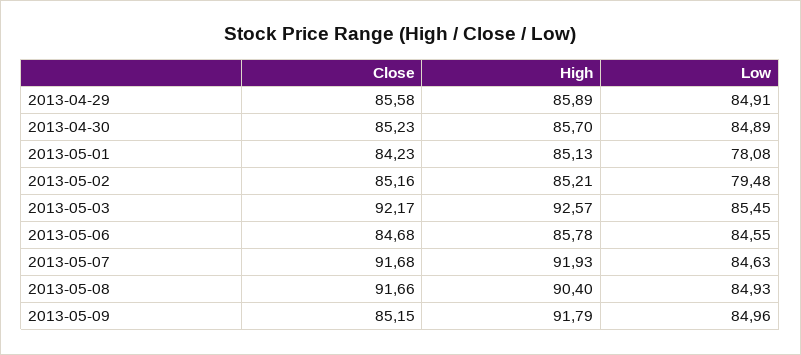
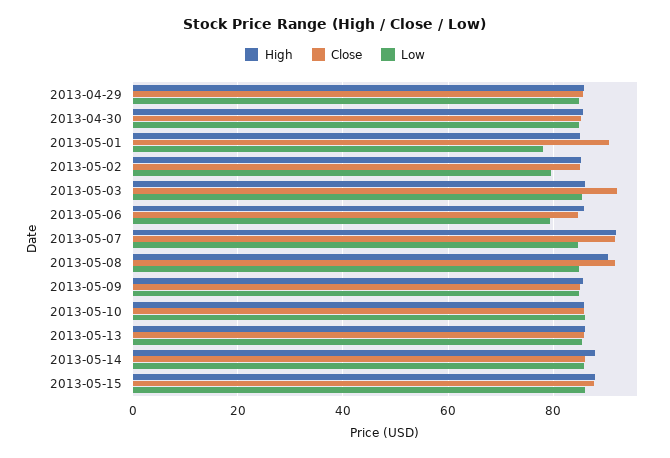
Close, 2013-05-01: 84.23 -> 90
High, 2013-05-03: 92.57 -> 86
Low, 2013-05-06: 84.55 -> 80
High, 2013-05-09: 91.79 -> 86
High, 2013-05-10: none -> 86
Close, 2013-05-10: none -> 86
Low, 2013-05-10: none -> 86
High, 2013-05-13: none -> 86
Close, 2013-05-13: none -> 86
Low, 2013-05-13: none -> 86
High, 2013-05-14: none -> 88
Close, 2013-05-14: none -> 86
Low, 2013-05-14: none -> 86
High, 2013-05-15: none -> 88
Close, 2013-05-15: none -> 88
Low, 2013-05-15: none -> 86

